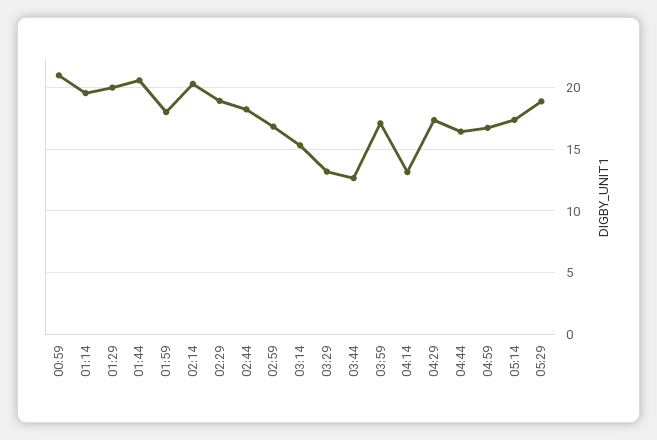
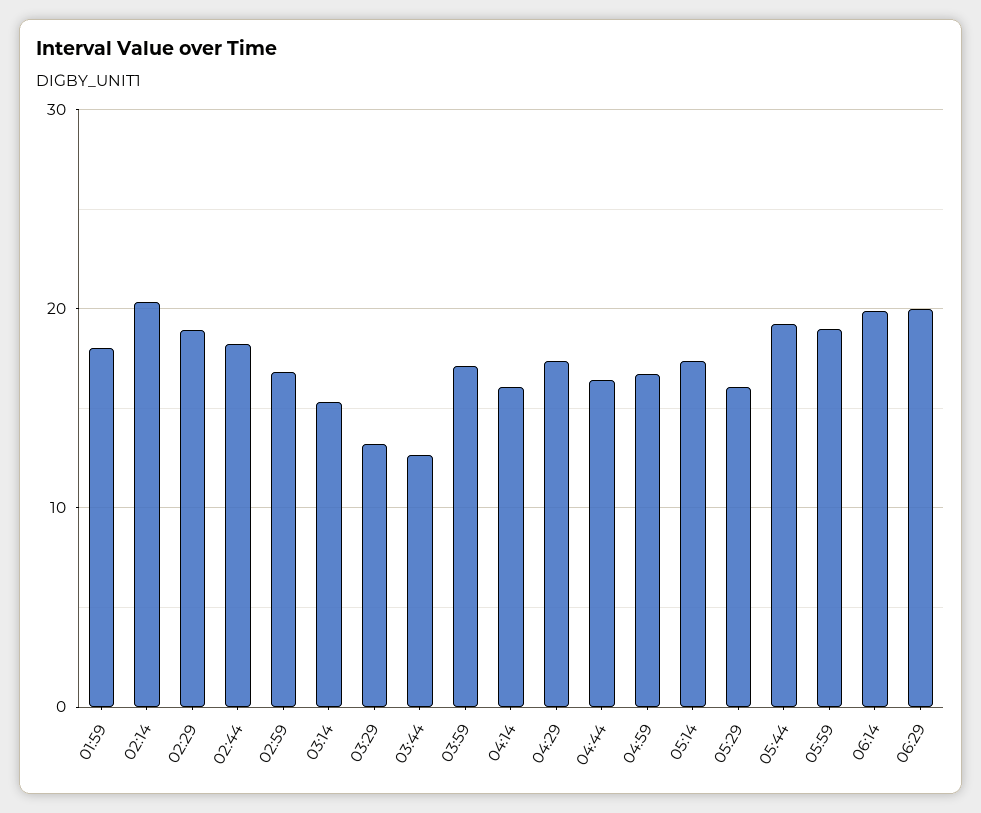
00:59: 21 -> none
01:14: 19.5 -> none
01:29: 20 -> none
01:44: 20.5 -> none
04:14: 13 -> 16
05:29: 19 -> 16
05:44: none -> 19
05:59: none -> 19
06:14: none -> 20
06:29: none -> 20

